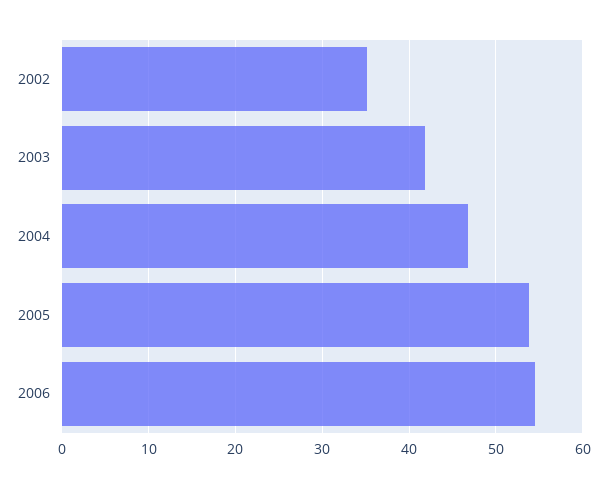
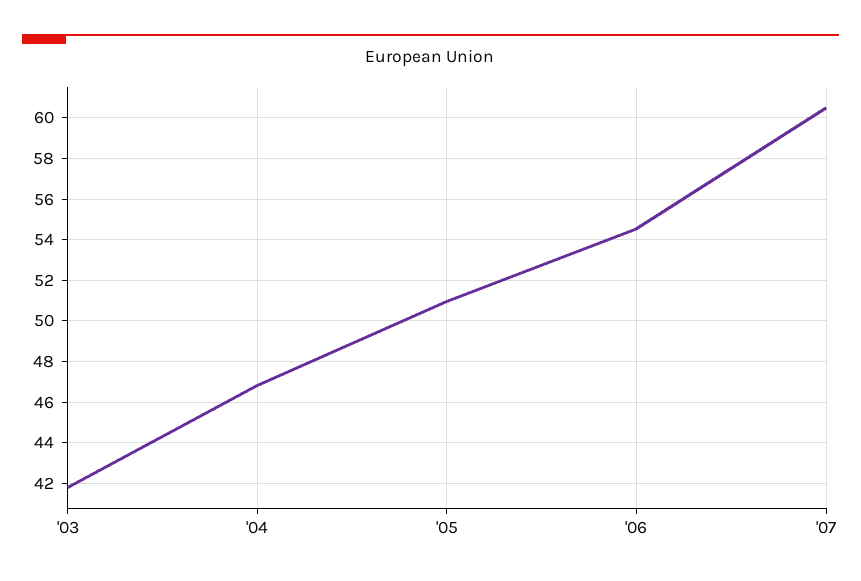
2002: 35 -> none
2005: 54 -> 51
'07: none -> 60.5

